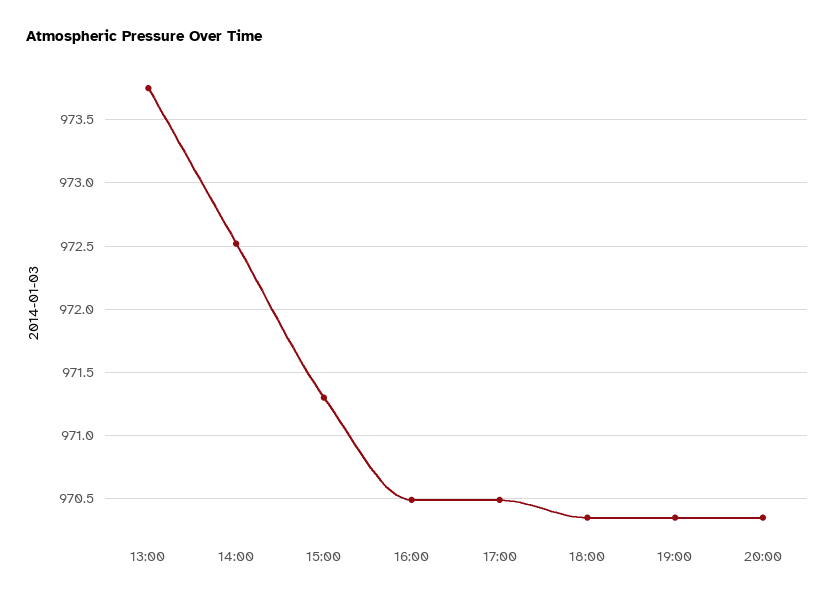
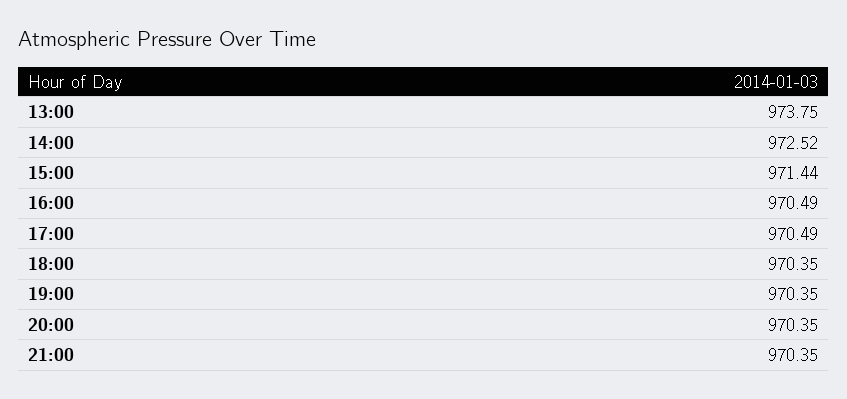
15:00: 971.3 -> 971.44
21:00: none -> 970.35

